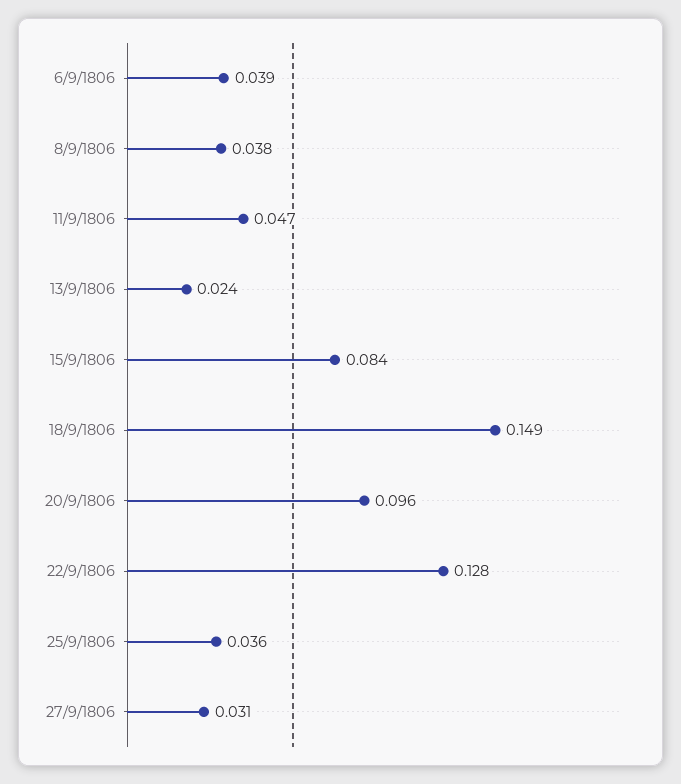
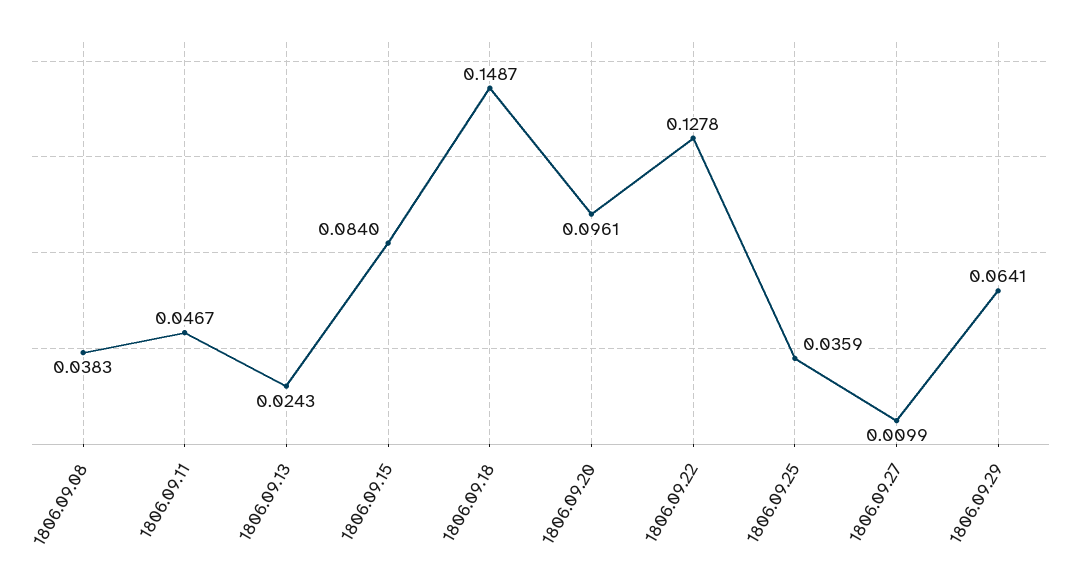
6/9/1806: 0.039 -> none
27/9/1806: 0.031 -> 0.0099
1806.09.29: none -> 0.0641

